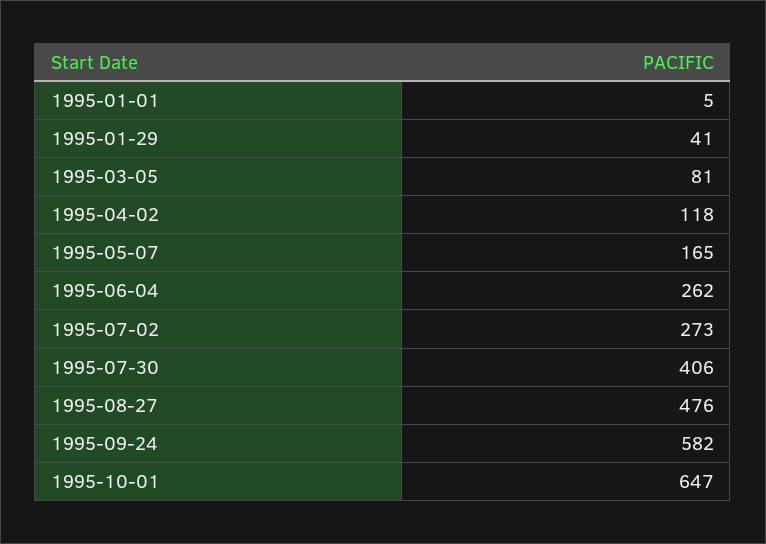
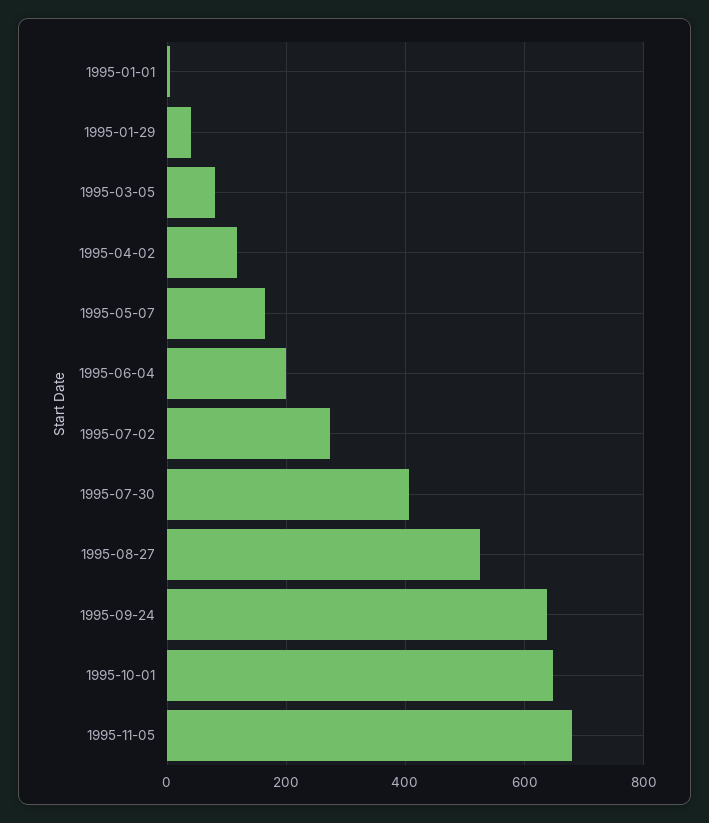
1995-06-04: 262 -> 200
1995-08-27: 476 -> 520
1995-09-24: 582 -> 640
1995-11-05: none -> 680

